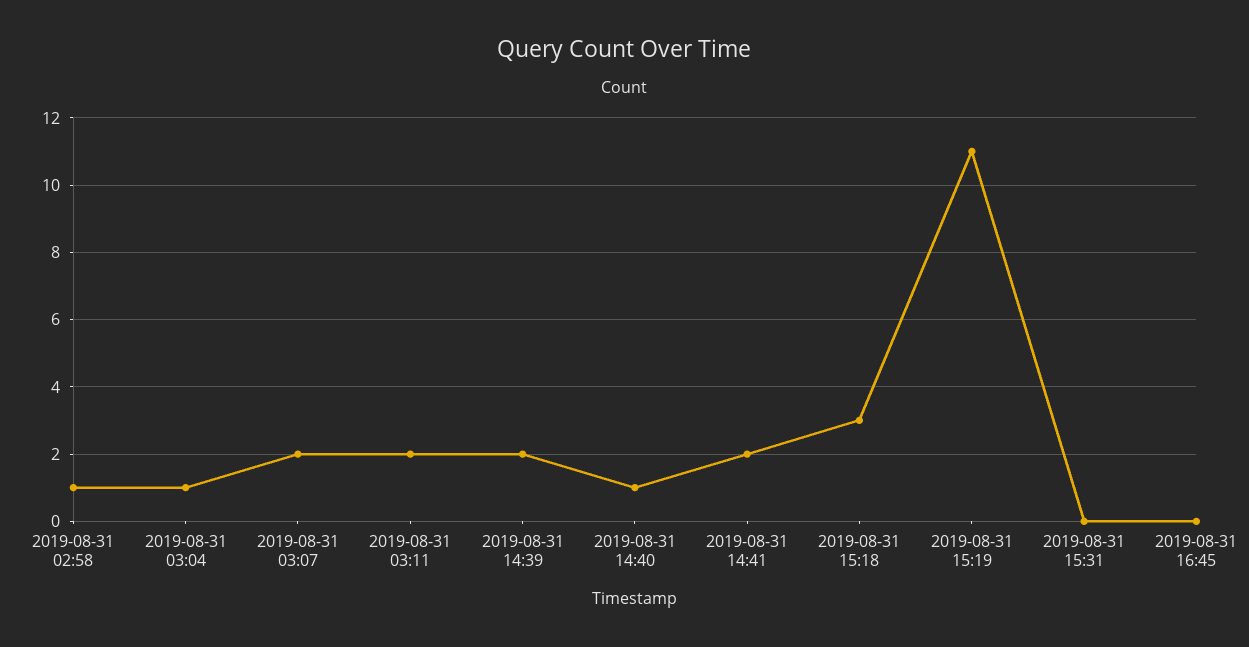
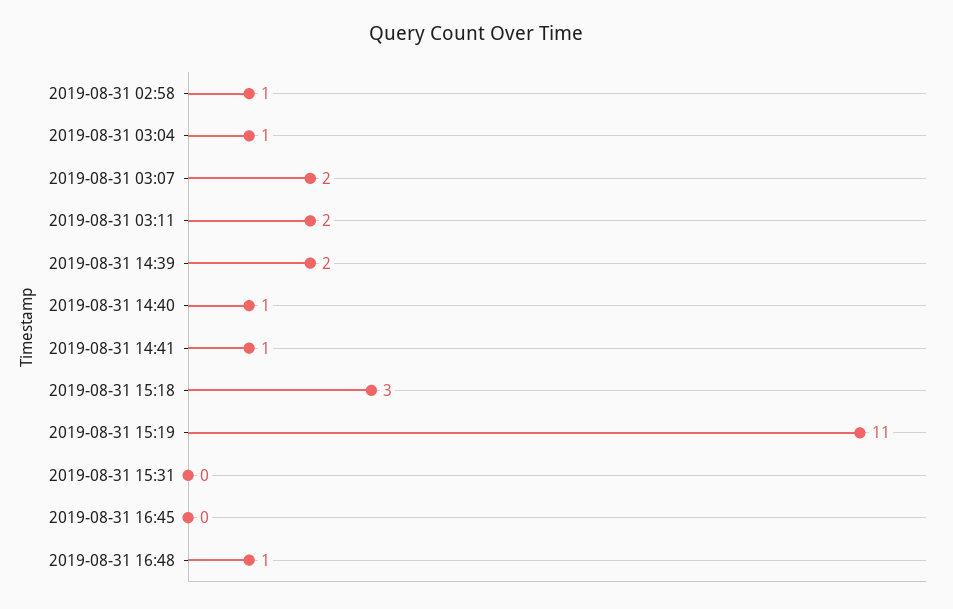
2019-08-31 14:41: 2 -> 1
2019-08-31 16:48: none -> 1

